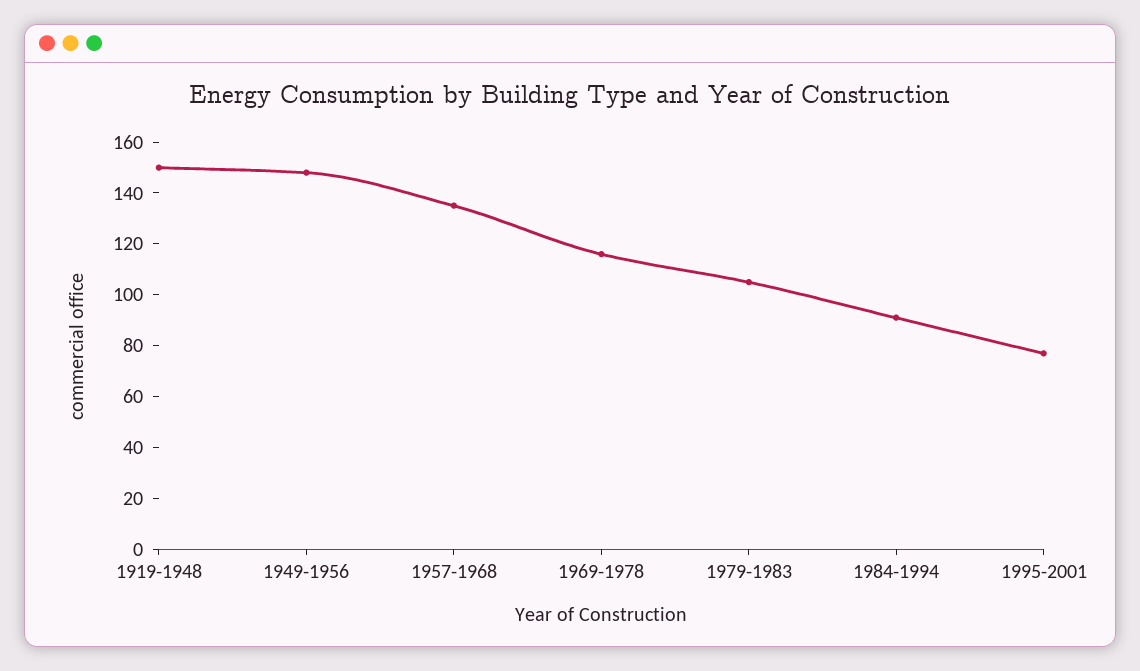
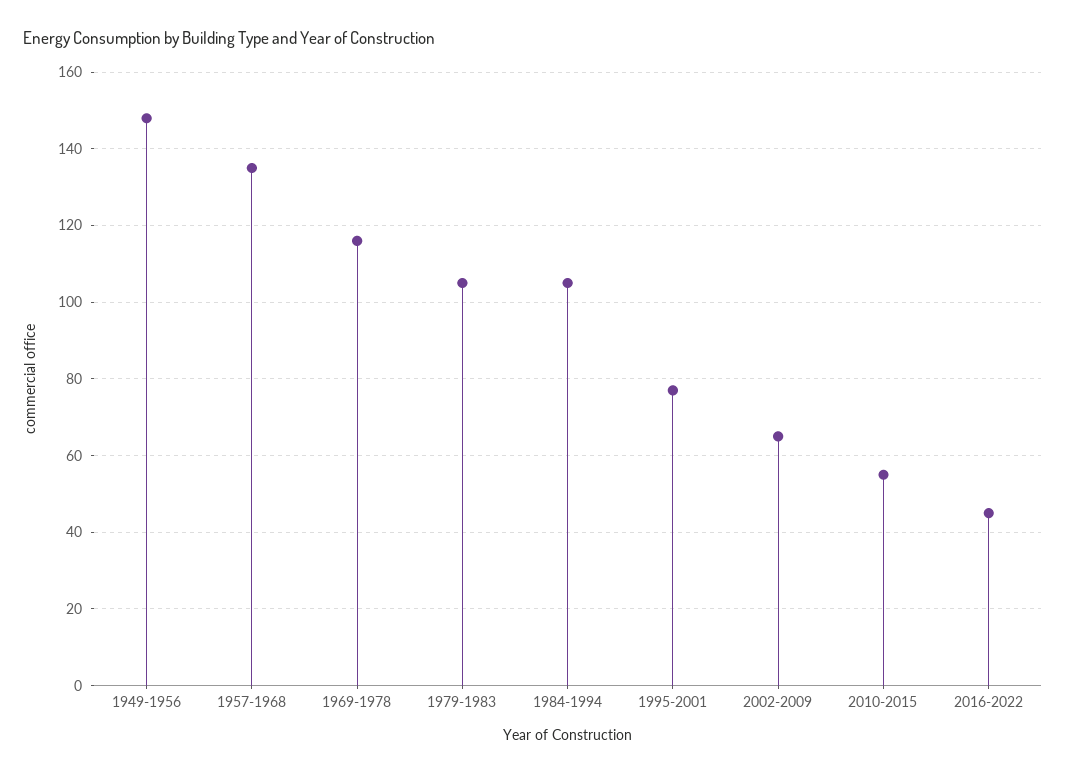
1919-1948: 150 -> none
1984-1994: 90 -> 105
2002-2009: none -> 65
2010-2015: none -> 55
2016-2022: none -> 45

